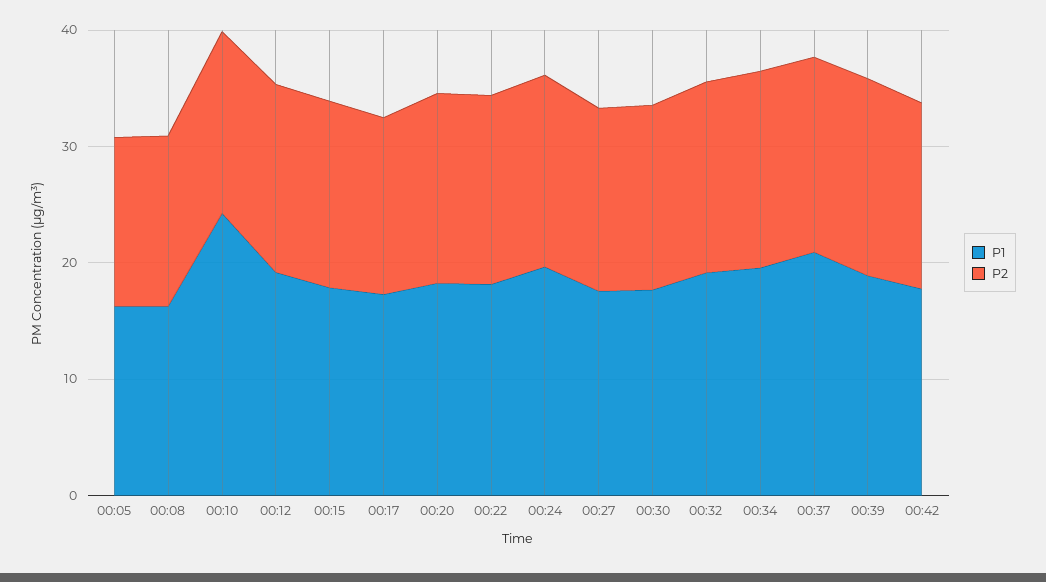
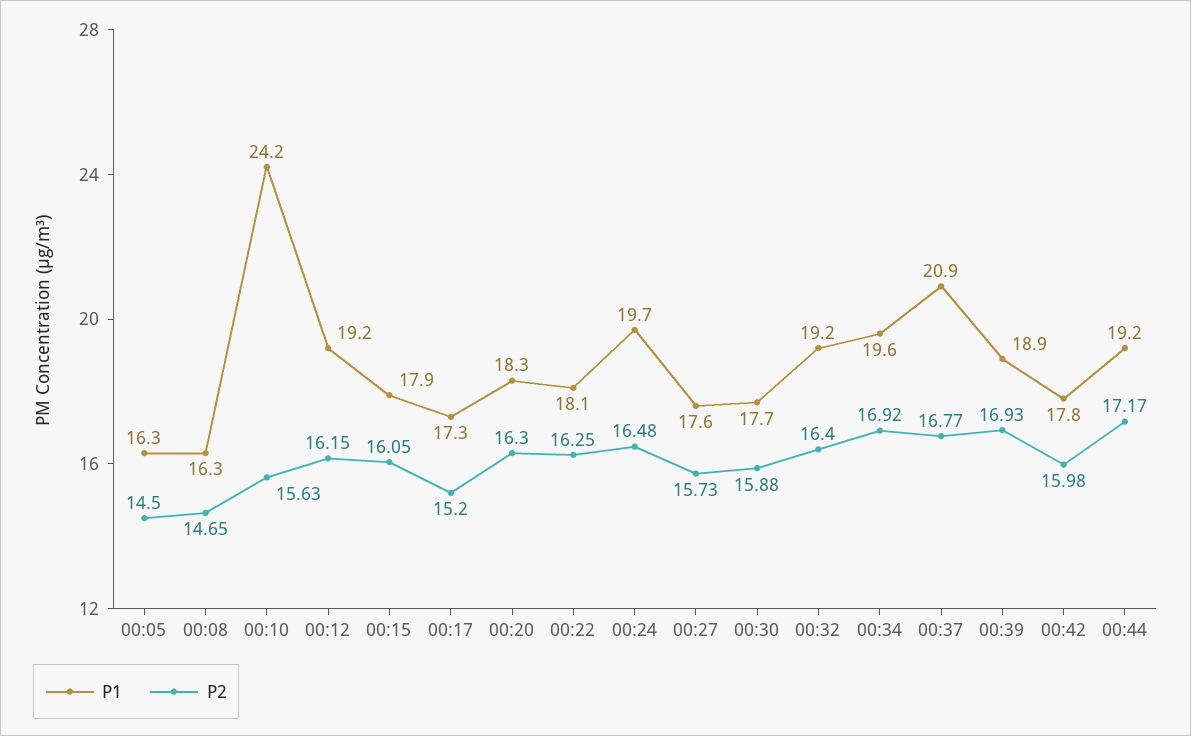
P1, 00:44: none -> 19.2
P2, 00:44: none -> 17.17

